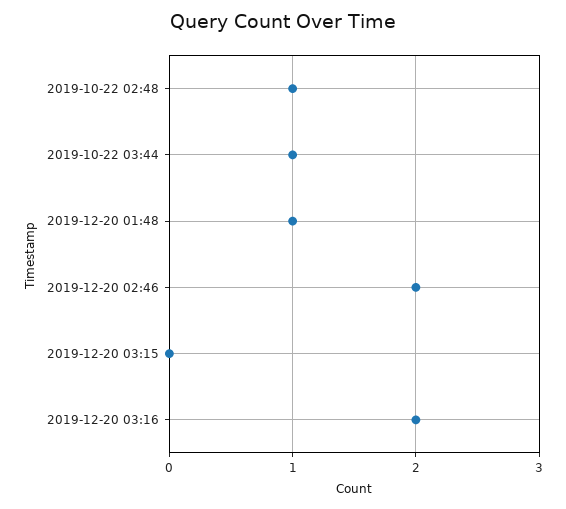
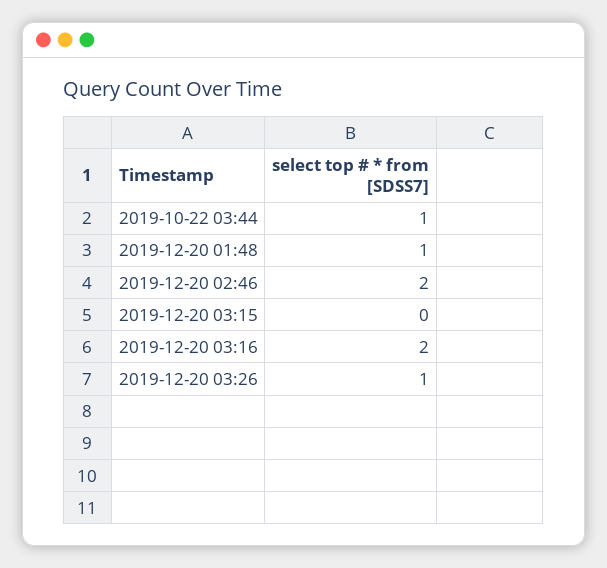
2019-10-22 02:48: 1 -> none
2019-12-20 03:26: none -> 1

